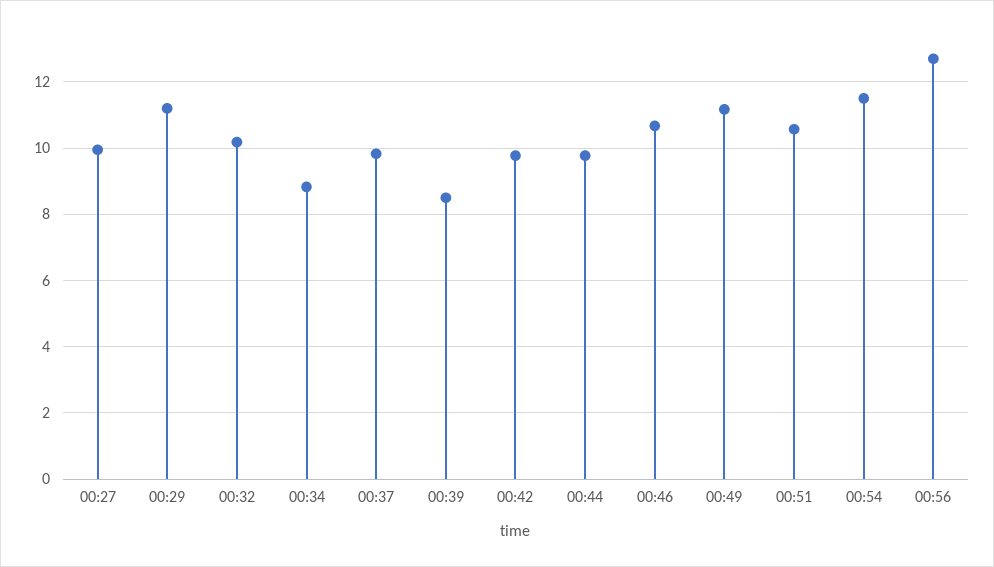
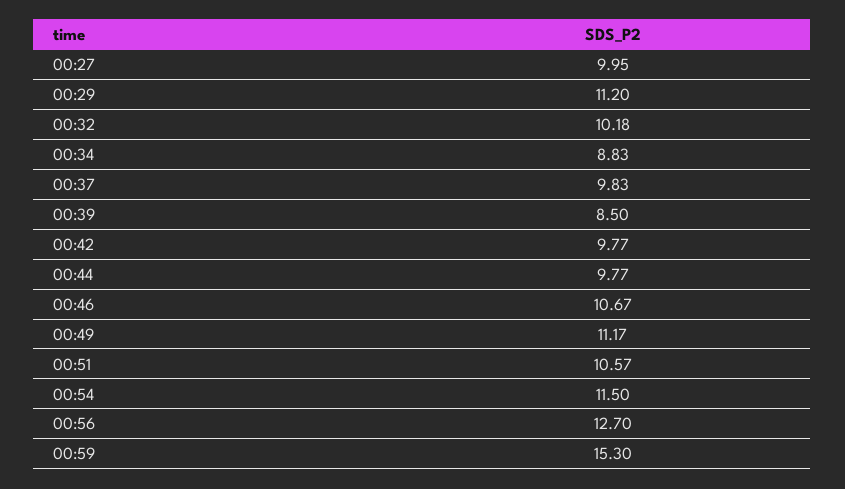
00:59: none -> 15.3

